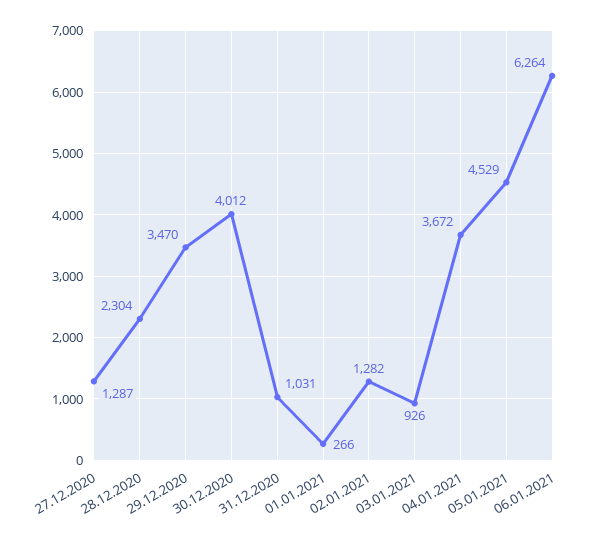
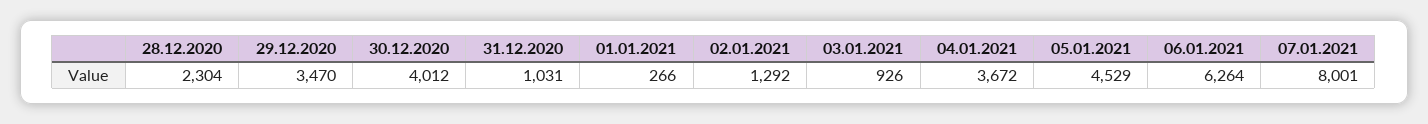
27.12.2020: 1287 -> none
02.01.2021: 1282 -> 1292
07.01.2021: none -> 8001

